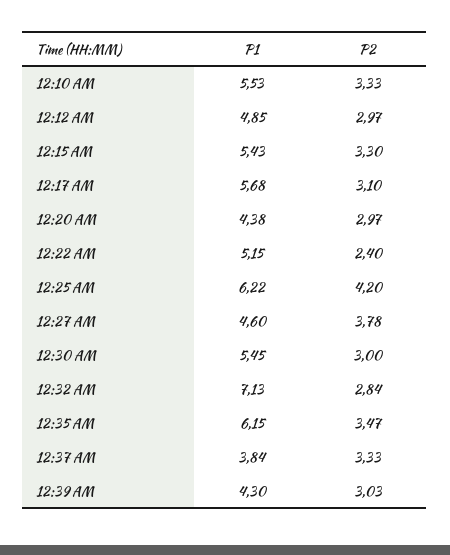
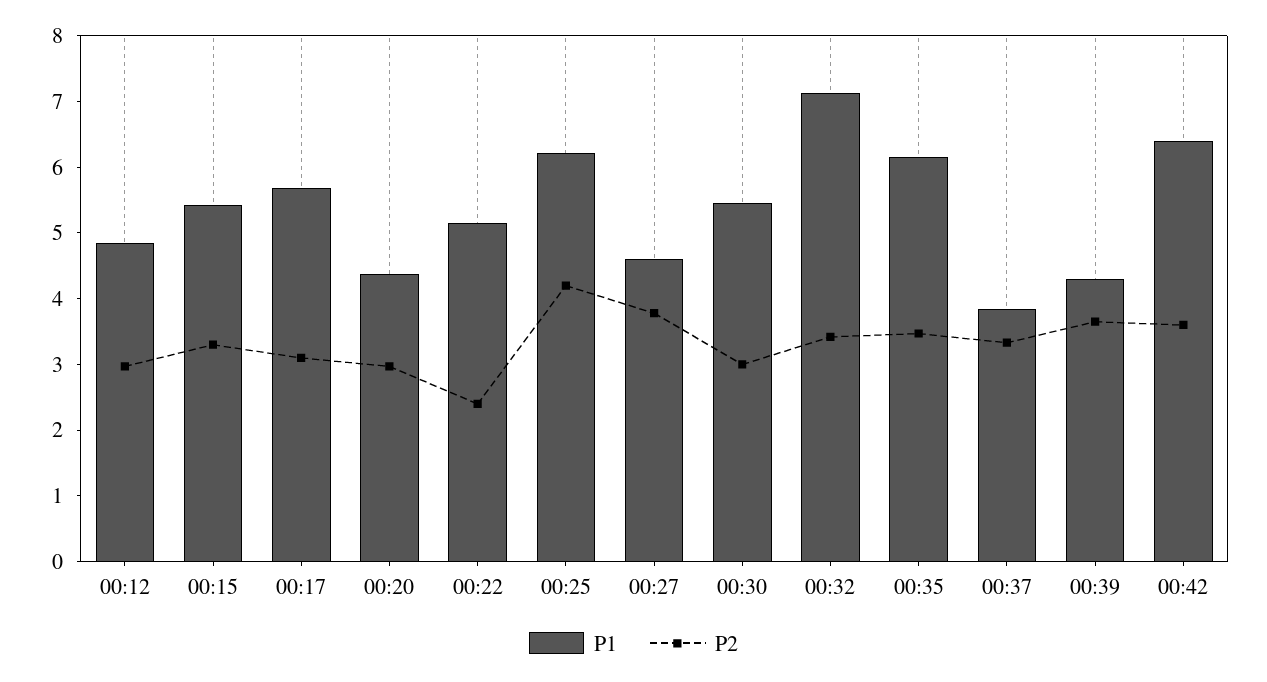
P1, 12:10 AM: 5.53 -> none
P2, 12:10 AM: 3.33 -> none
P2, 12:32 AM: 2.84 -> 3.4
P2, 12:39 AM: 3.03 -> 3.6
P1, 00:42: none -> 6.4
P2, 00:42: none -> 3.6

